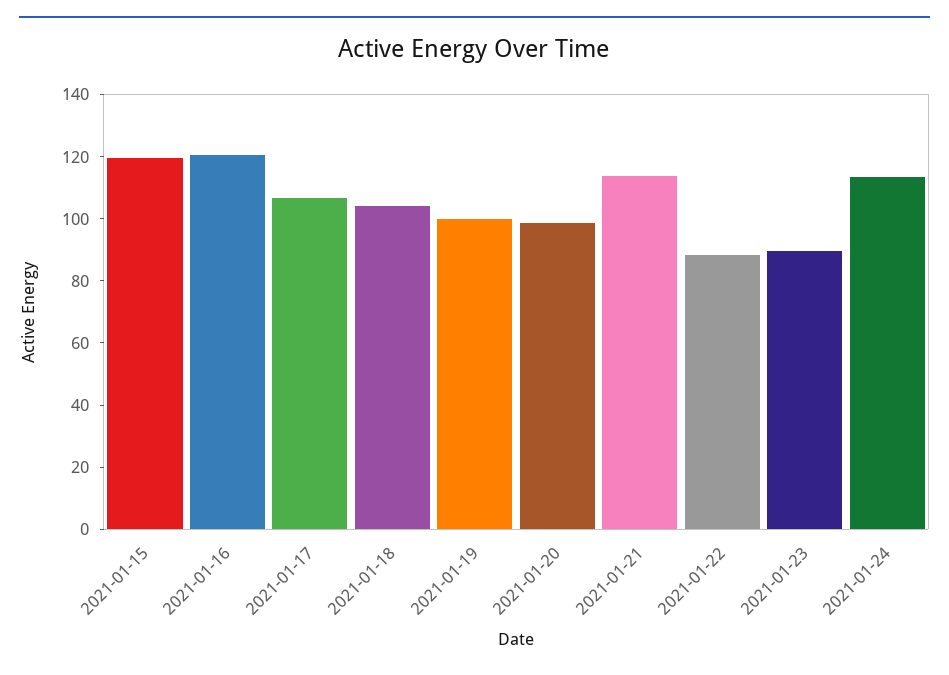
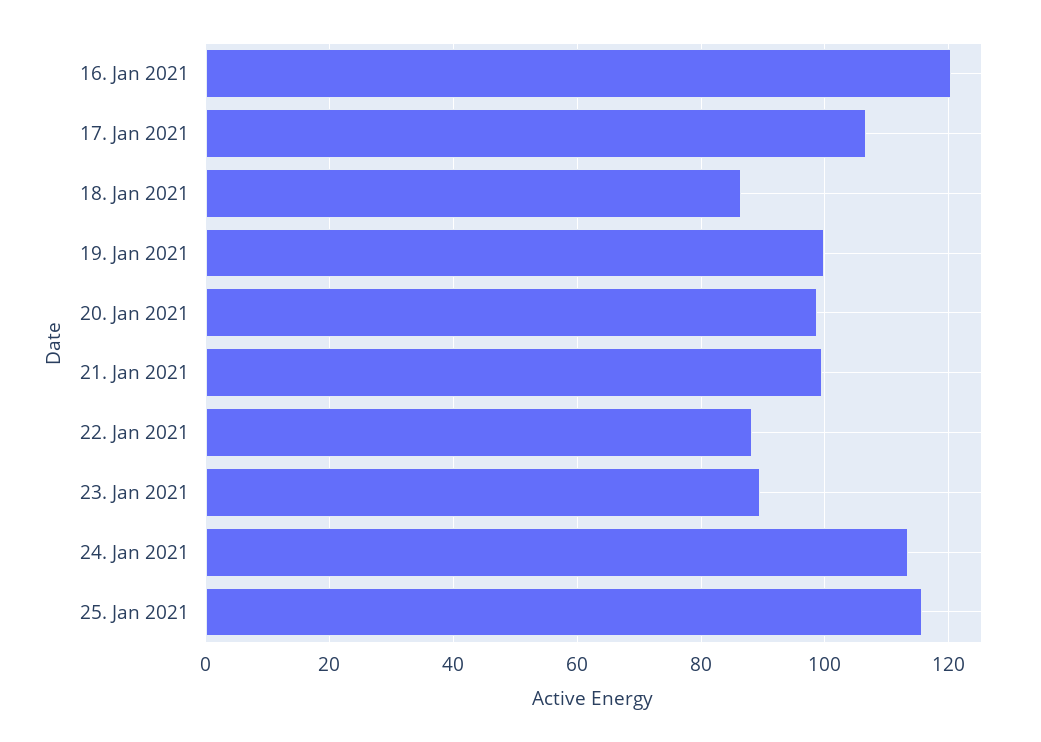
2021-01-15: 120 -> none
2021-01-18: 105 -> 86
2021-01-21: 115 -> 100
25. Jan 2021: none -> 116

